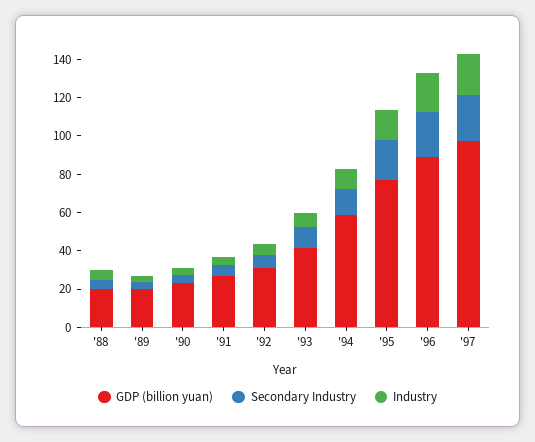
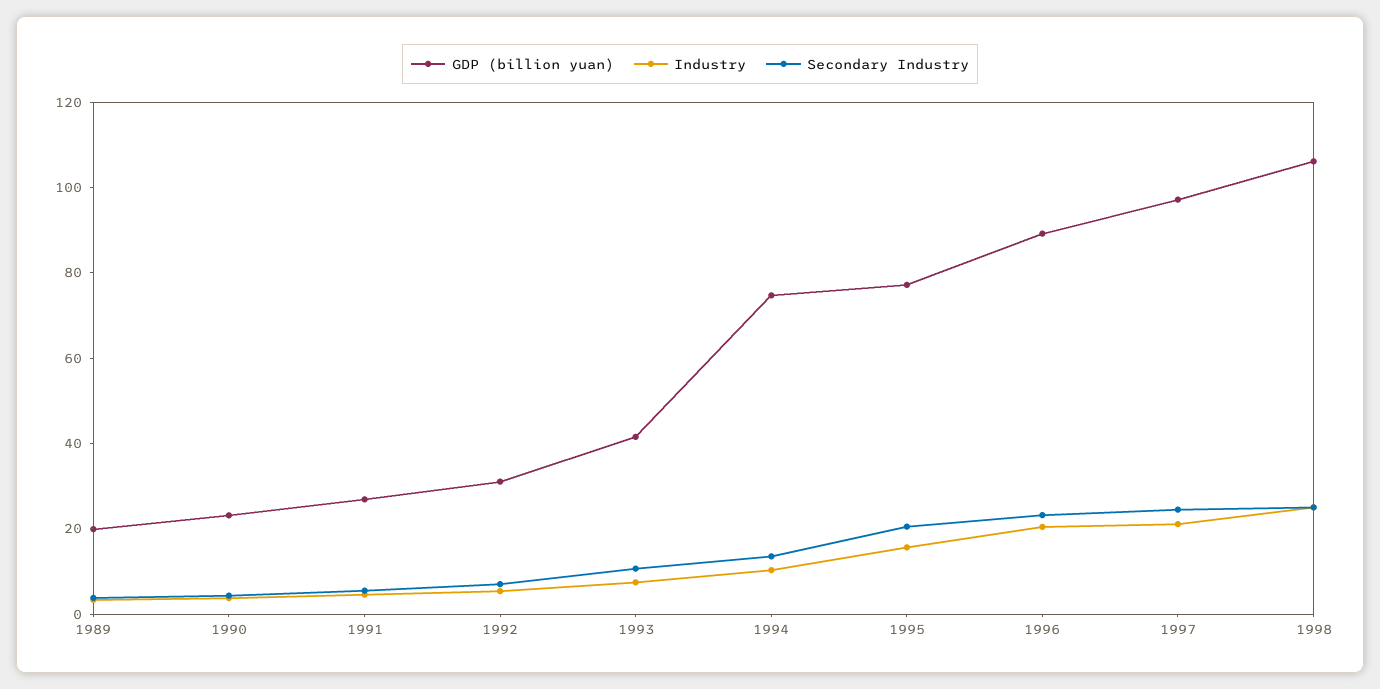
GDP (billion yuan), '88: 20 -> none
Secondary Industry, '88: 5 -> none
Industry, '88: 5 -> none
GDP (billion yuan), '94: 60 -> 75
GDP (billion yuan), 1998: none -> 105
Industry, 1998: none -> 25
Secondary Industry, 1998: none -> 25

